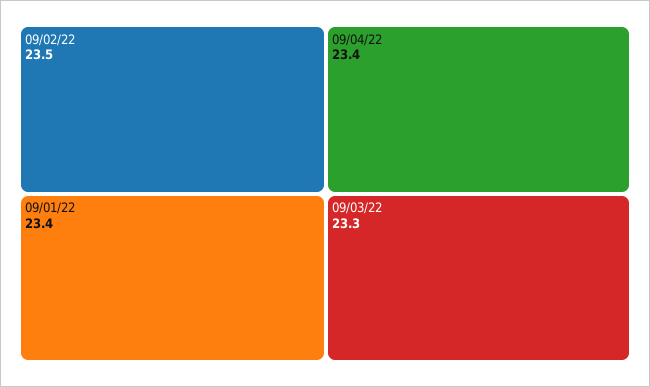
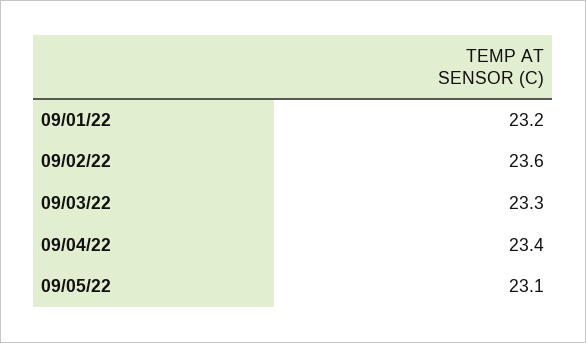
09/02/22: 23.5 -> 23.6
09/01/22: 23.4 -> 23.2
09/05/22: none -> 23.1

